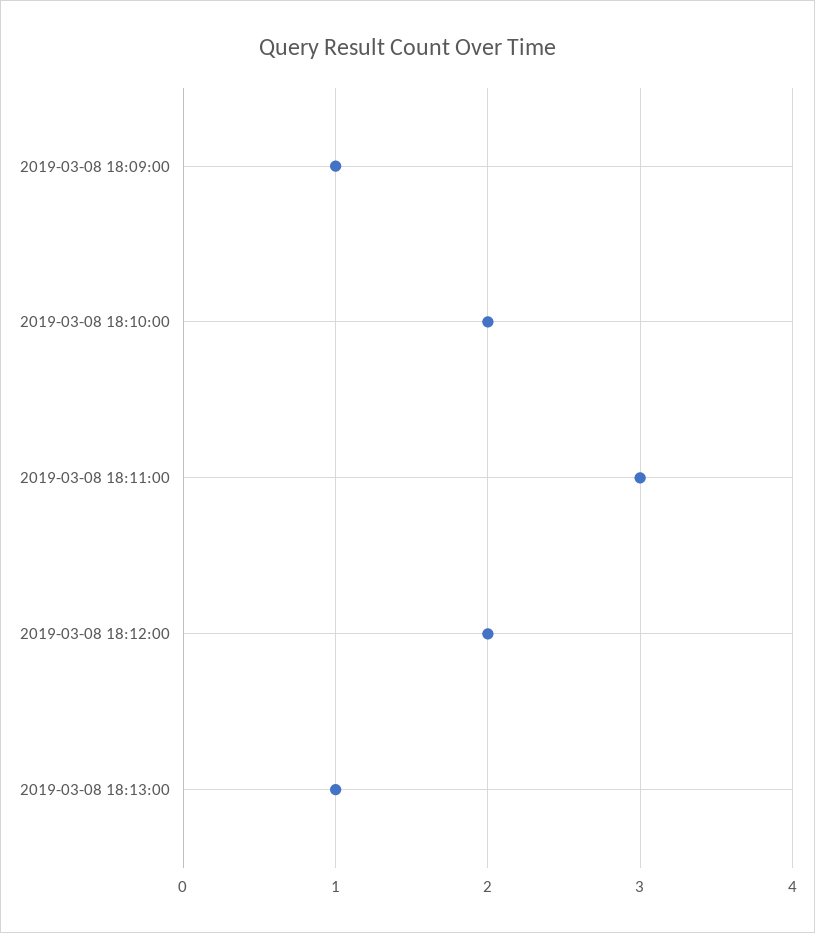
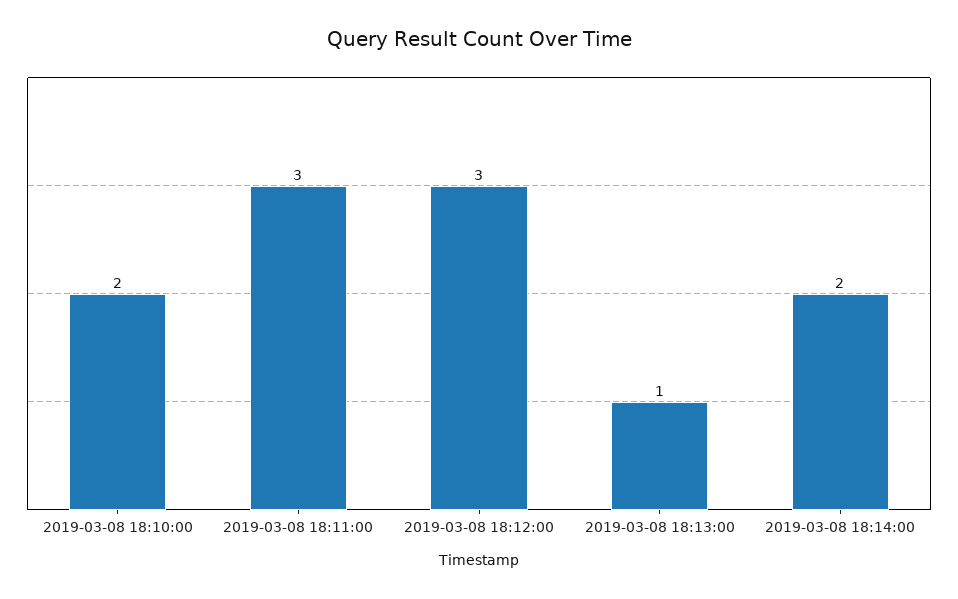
2019-03-08 18:09:00: 1 -> none
2019-03-08 18:12:00: 2 -> 3
2019-03-08 18:14:00: none -> 2

